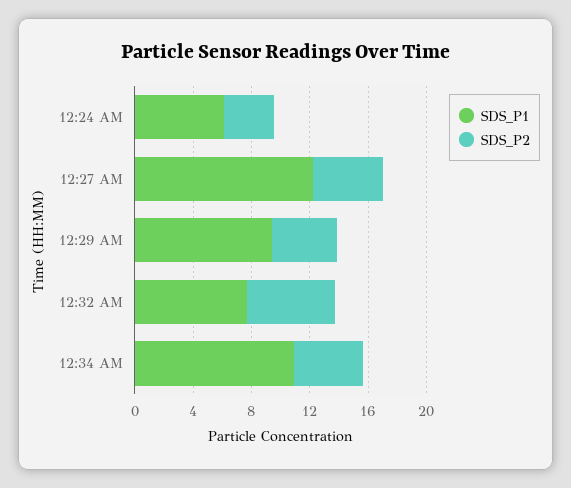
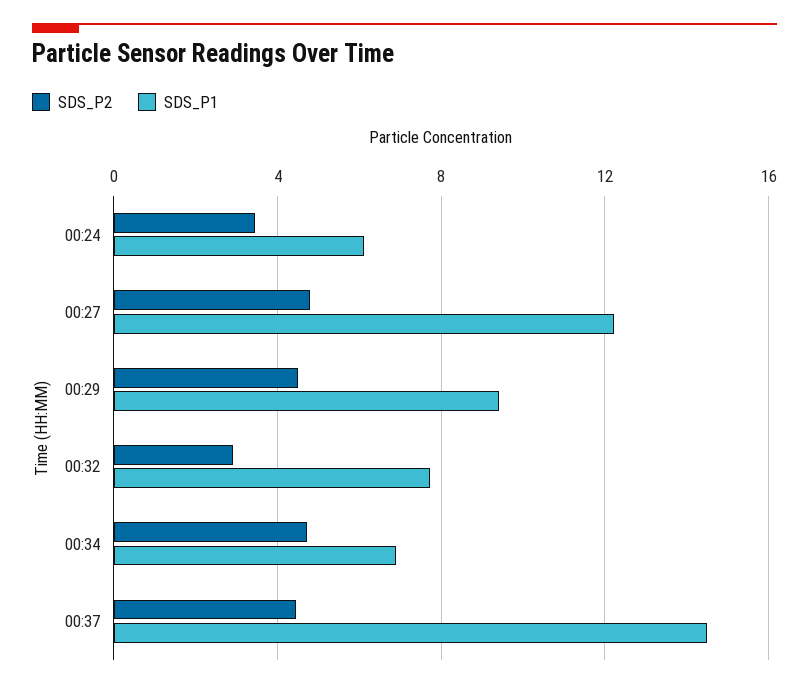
SDS_P2, 12:32 AM: 6 -> 3
SDS_P1, 12:34 AM: 11 -> 7
SDS_P2, 00:37: none -> 4.5
SDS_P1, 00:37: none -> 14.5

